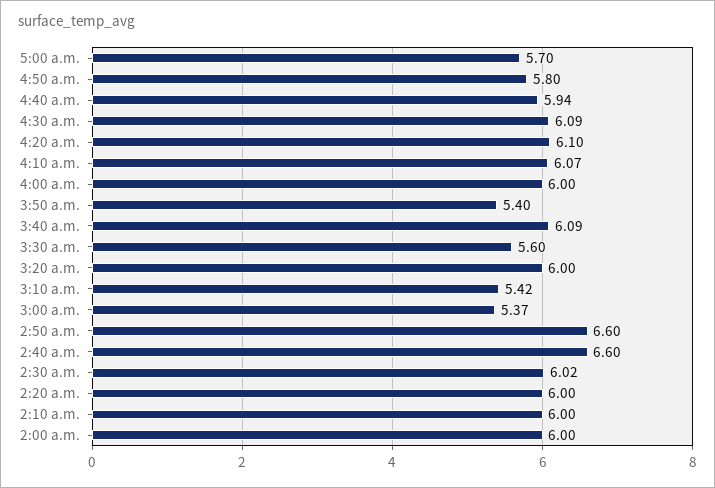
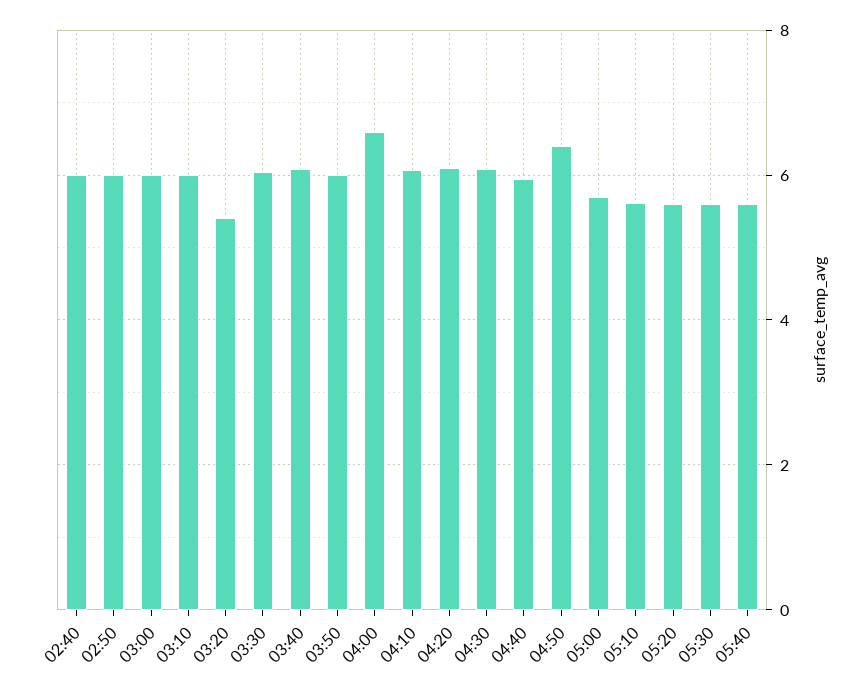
4:50 a.m.: 5.8 -> 6.4
4:00 a.m.: 6 -> 6.6
3:50 a.m.: 5.4 -> 6
3:30 a.m.: 5.6 -> 6
3:20 a.m.: 6 -> 5.4
3:10 a.m.: 5.42 -> 6
3:00 a.m.: 5.37 -> 6
2:50 a.m.: 6.6 -> 6
2:40 a.m.: 6.6 -> 6
2:30 a.m.: 6.02 -> none
2:20 a.m.: 6 -> none
2:10 a.m.: 6 -> none
2:00 a.m.: 6 -> none
05:10: none -> 5.6
05:20: none -> 5.6
05:30: none -> 5.6
05:40: none -> 5.6

